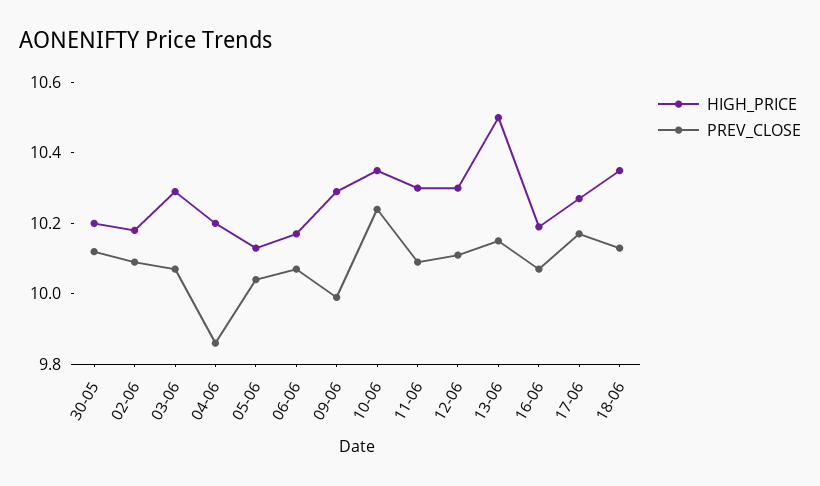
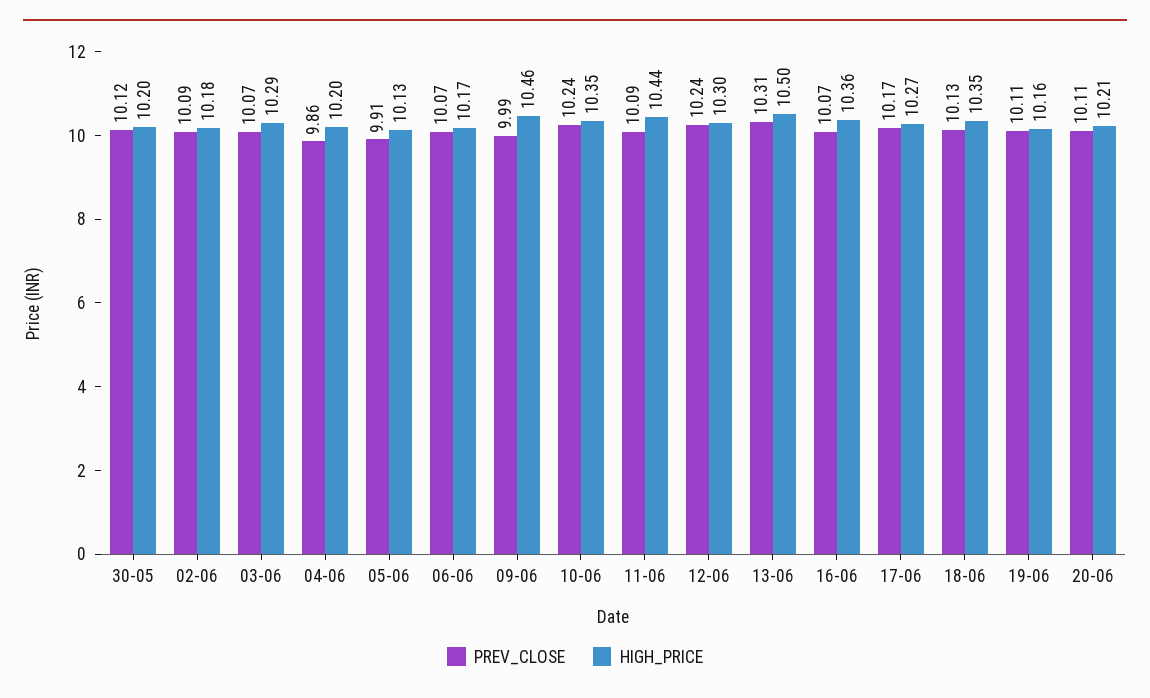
PREV_CLOSE, 05-06: 10.05 -> 9.91
HIGH_PRICE, 09-06: 10.3 -> 10.46
HIGH_PRICE, 11-06: 10.3 -> 10.44
PREV_CLOSE, 12-06: 10.1 -> 10.24
PREV_CLOSE, 13-06: 10.15 -> 10.31
HIGH_PRICE, 16-06: 10.2 -> 10.36
PREV_CLOSE, 19-06: none -> 10.11
HIGH_PRICE, 19-06: none -> 10.16
PREV_CLOSE, 20-06: none -> 10.11
HIGH_PRICE, 20-06: none -> 10.21

